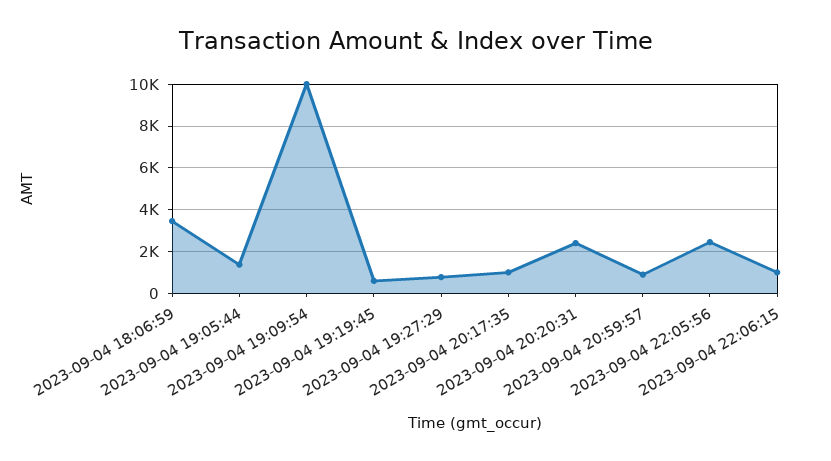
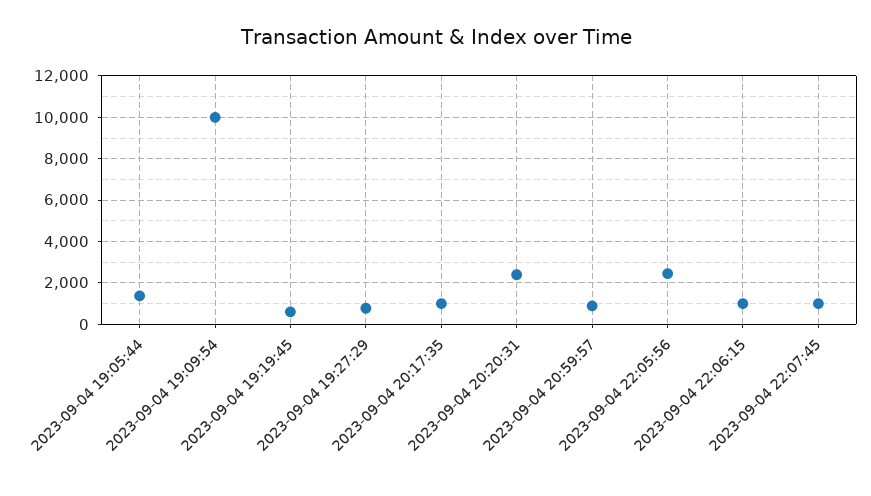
2023-09-04 18:06:59: 3500 -> none
2023-09-04 22:07:45: none -> 1000

